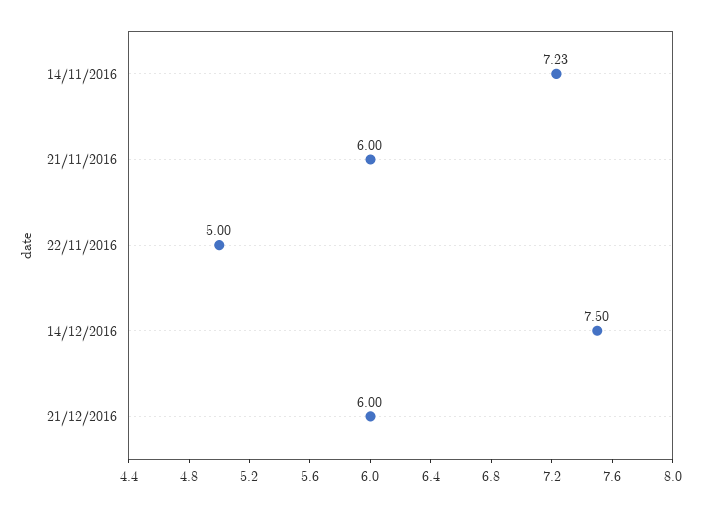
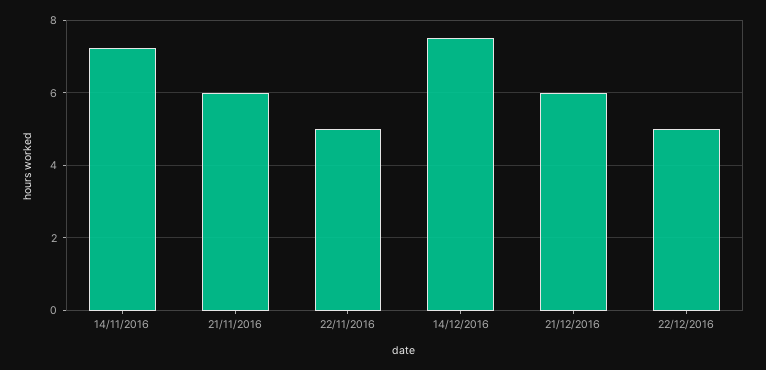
22/12/2016: none -> 5

